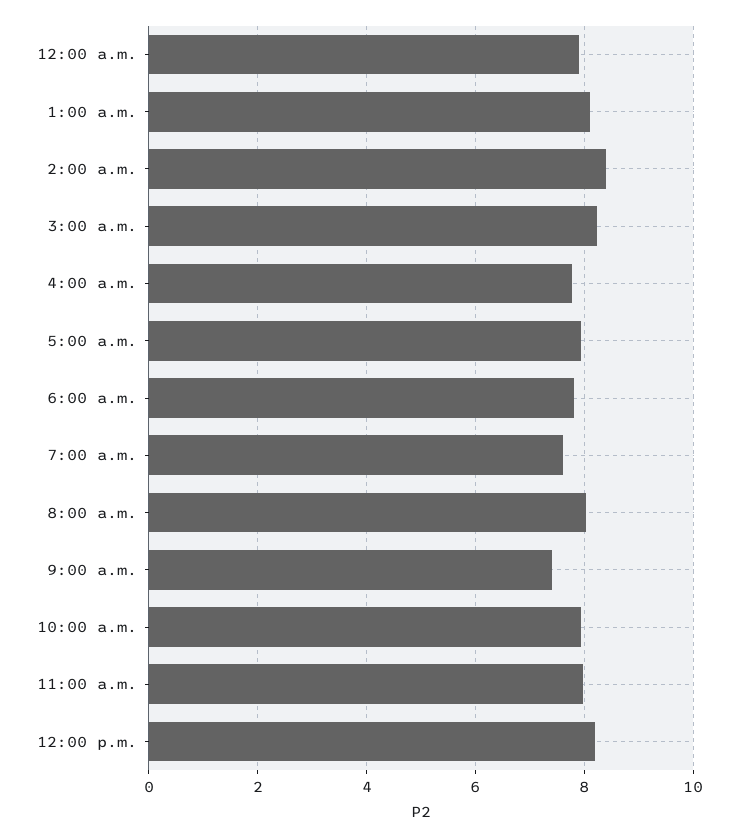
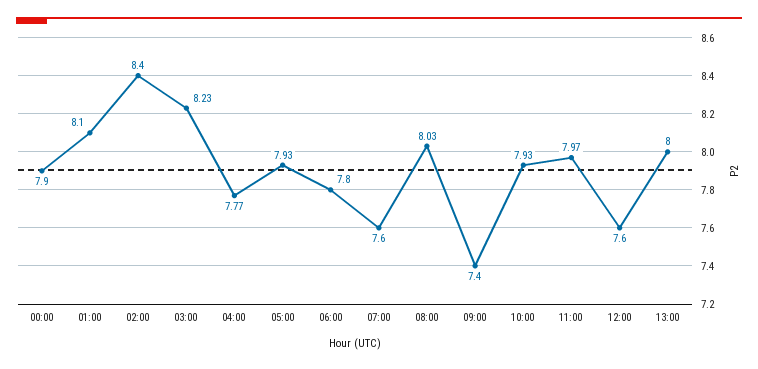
12:00 p.m.: 8.2 -> 7.6
13:00: none -> 8

